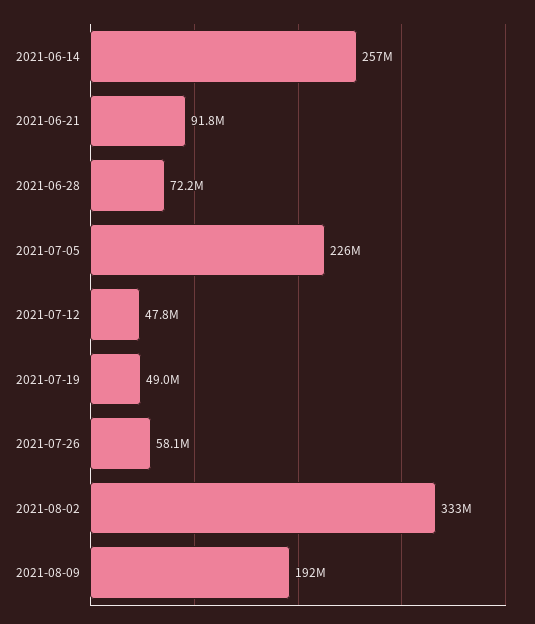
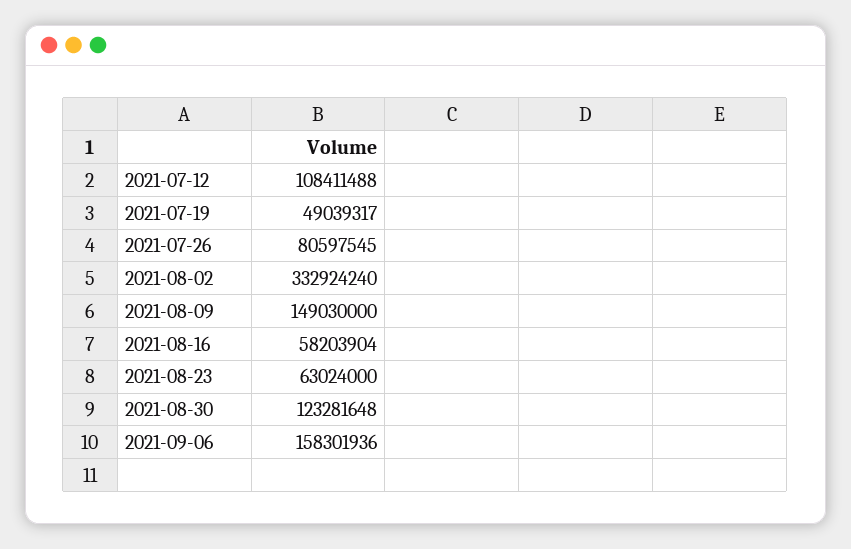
2021-06-14: 257000000 -> none
2021-06-21: 91800000 -> none
2021-06-28: 72200000 -> none
2021-07-05: 226000000 -> none
2021-07-12: 47800000 -> 108411488
2021-07-26: 58100000 -> 80597545
2021-08-09: 192000000 -> 149030000
2021-08-16: none -> 58203904
2021-08-23: none -> 63024000
2021-08-30: none -> 123281648
2021-09-06: none -> 158301936

